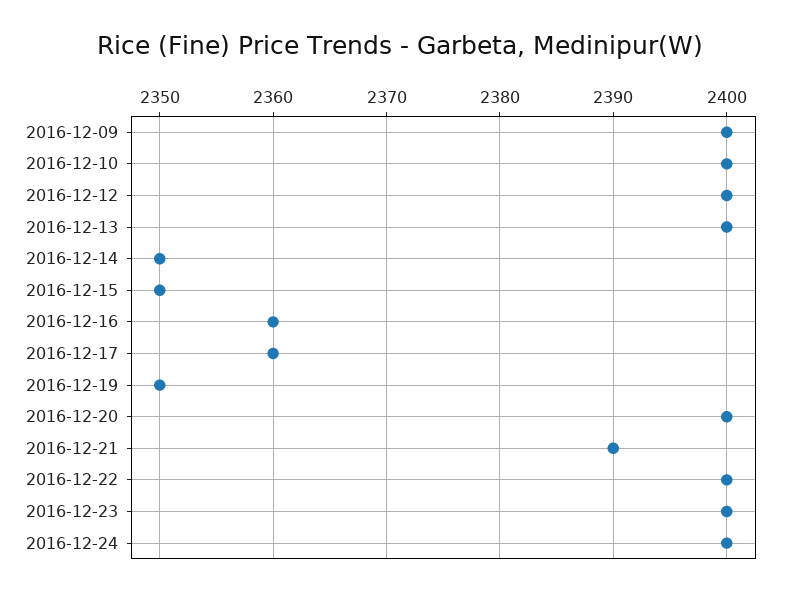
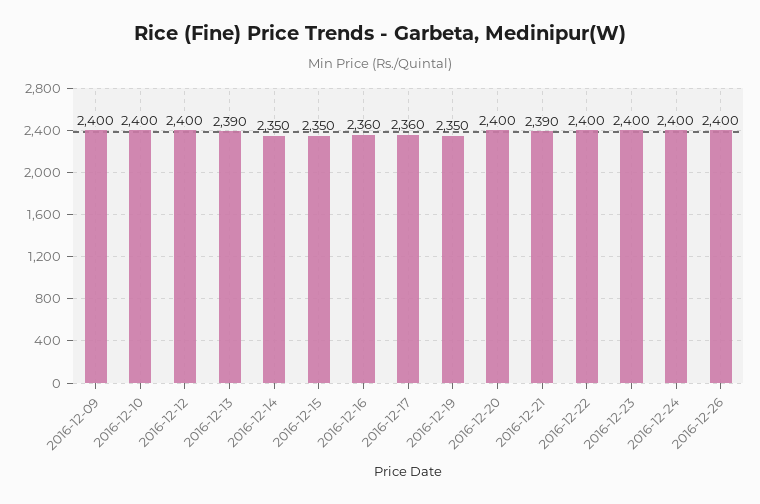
2016-12-13: 2400 -> 2390
2016-12-26: none -> 2400

